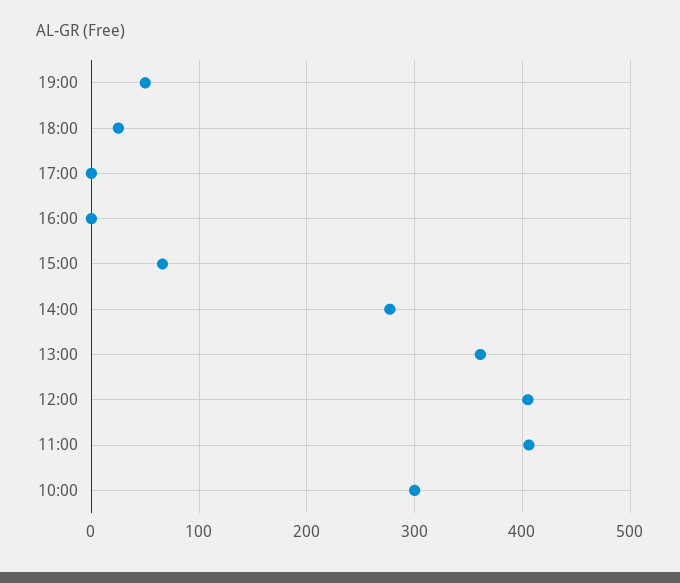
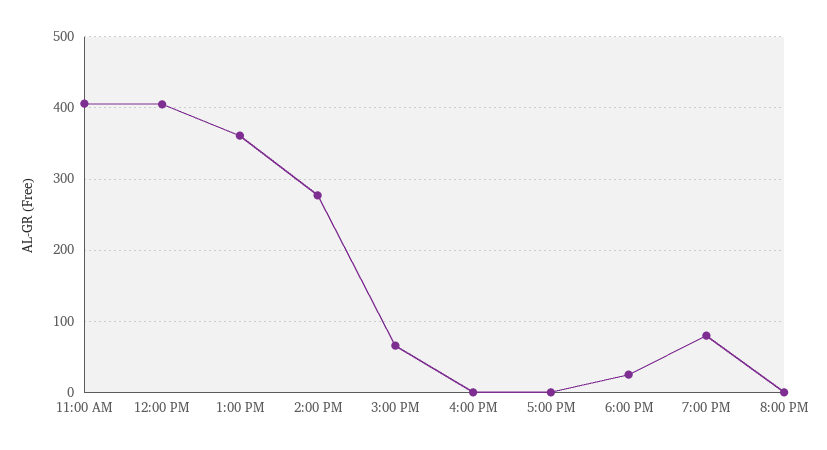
19:00: 50 -> 80
10:00: 300 -> none
8:00 PM: none -> 0

